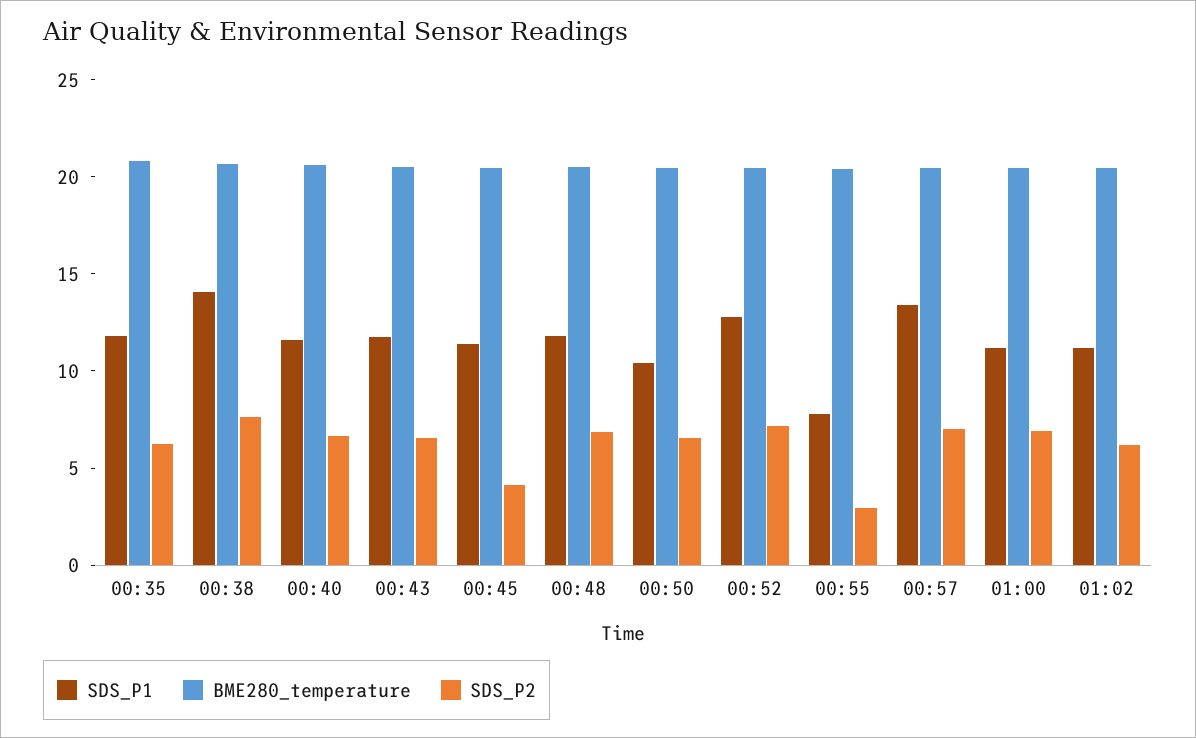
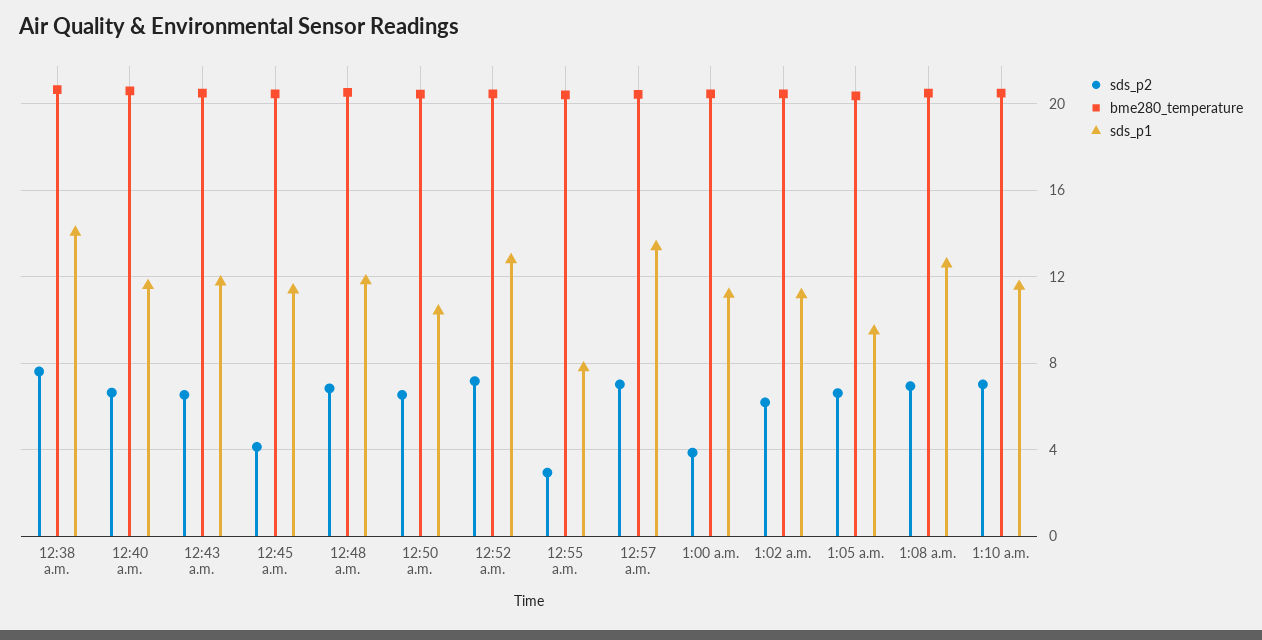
SDS_P1, 00:35: 12 -> none
BME280_temperature, 00:35: 21 -> none
SDS_P2, 00:35: 6 -> none
SDS_P2, 01:00: 7 -> 4
SDS_P2, 1:05 a.m.: none -> 6.5
BME280_temperature, 1:05 a.m.: none -> 20.5
SDS_P1, 1:05 a.m.: none -> 9.5
SDS_P2, 1:08 a.m.: none -> 7
BME280_temperature, 1:08 a.m.: none -> 20.5
SDS_P1, 1:08 a.m.: none -> 12.5
SDS_P2, 1:10 a.m.: none -> 7
BME280_temperature, 1:10 a.m.: none -> 20.5
SDS_P1, 1:10 a.m.: none -> 11.5

